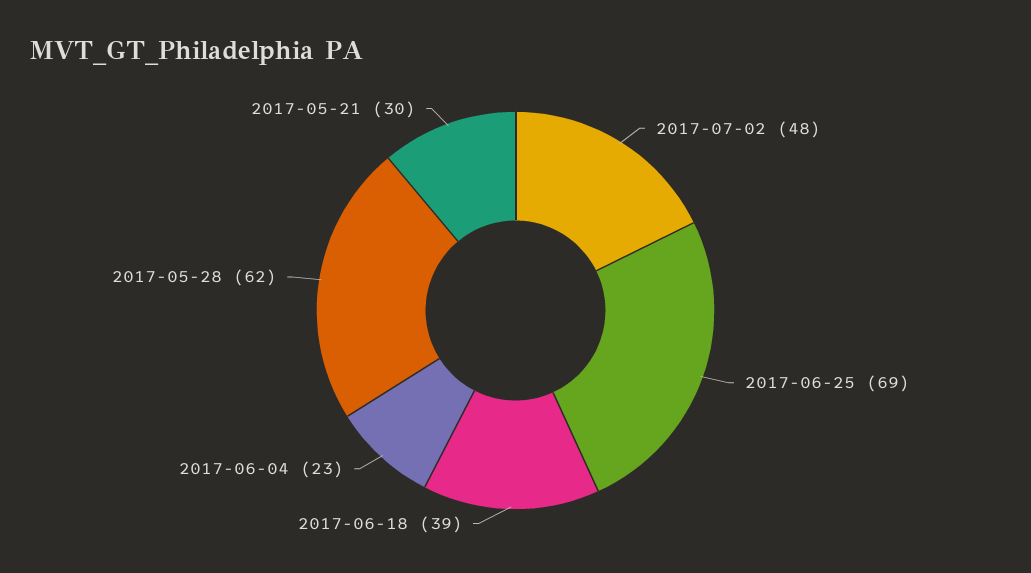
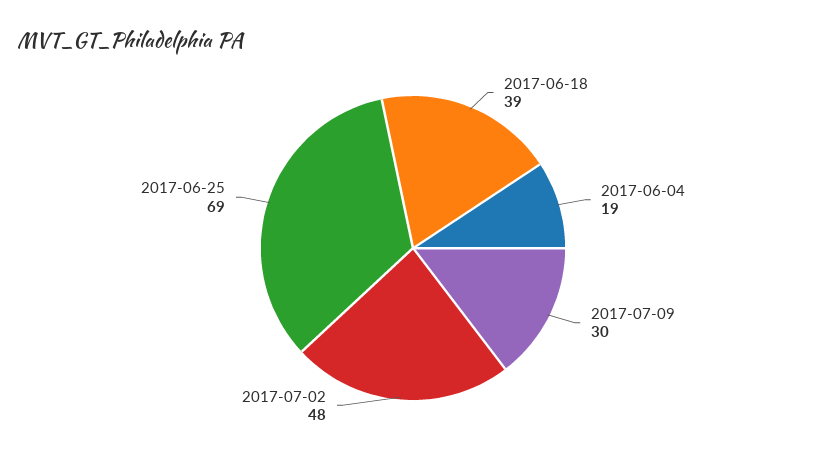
2017-06-04: 23 -> 19
2017-05-28: 62 -> none
2017-05-21: 30 -> none
2017-07-09: none -> 30

